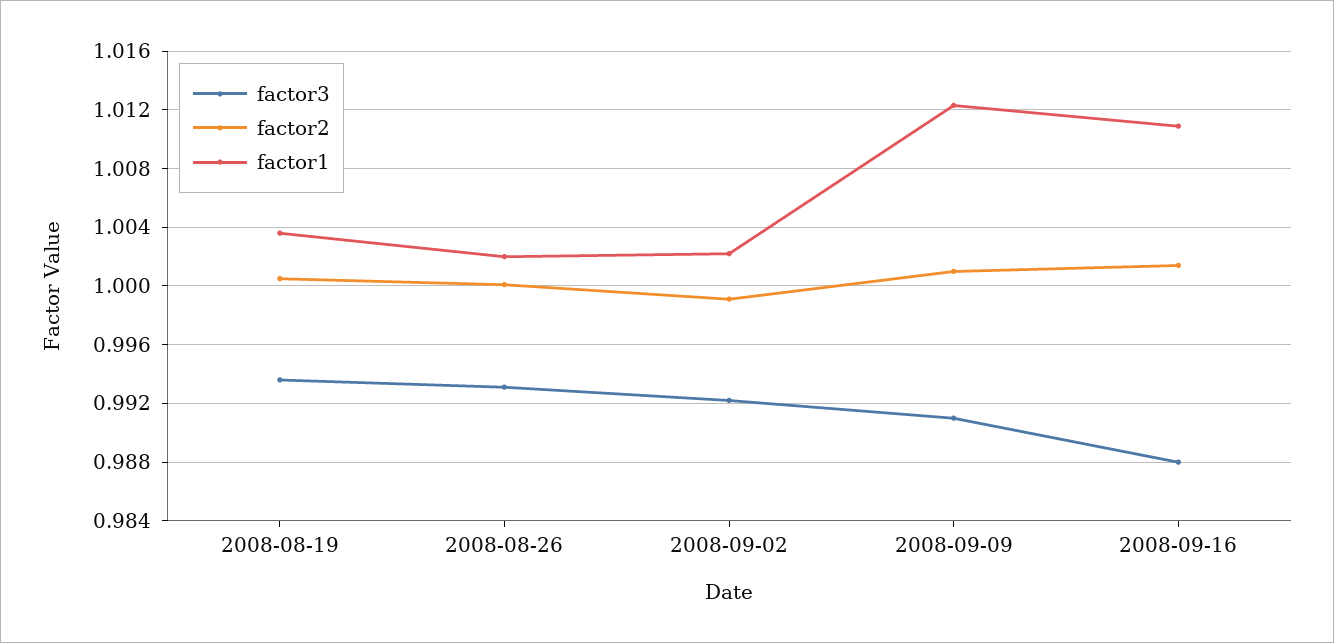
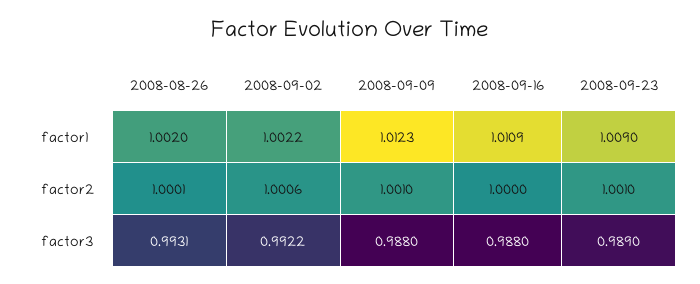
factor3, 2008-08-19: 0.9935 -> none
factor2, 2008-08-19: 1.0005 -> none
factor1, 2008-08-19: 1.0035 -> none
factor2, 2008-09-02: 0.999 -> 1.0006
factor3, 2008-09-09: 0.991 -> 0.988
factor2, 2008-09-16: 1.0015 -> 1
factor1, 2008-09-23: none -> 1.009
factor2, 2008-09-23: none -> 1.001
factor3, 2008-09-23: none -> 0.989

